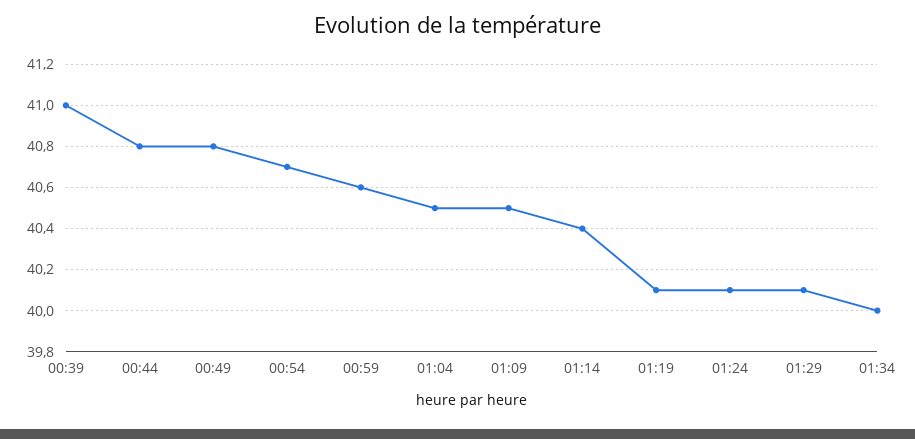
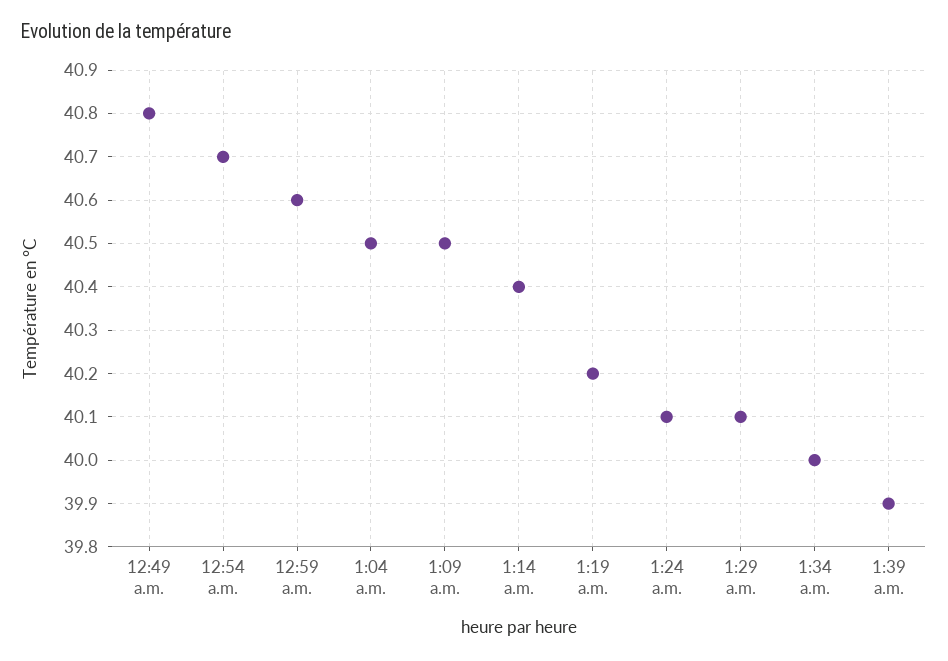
00:39: 41 -> none
00:44: 40.8 -> none
01:19: 40.1 -> 40.2
1:39 a.m.: none -> 39.9

